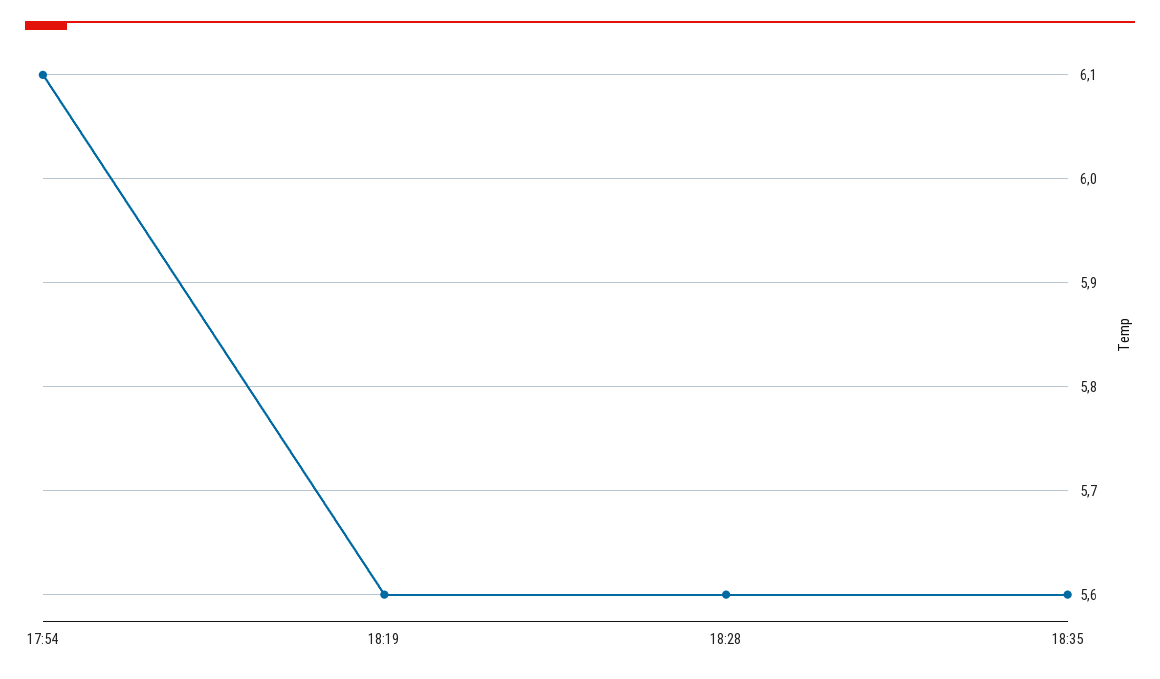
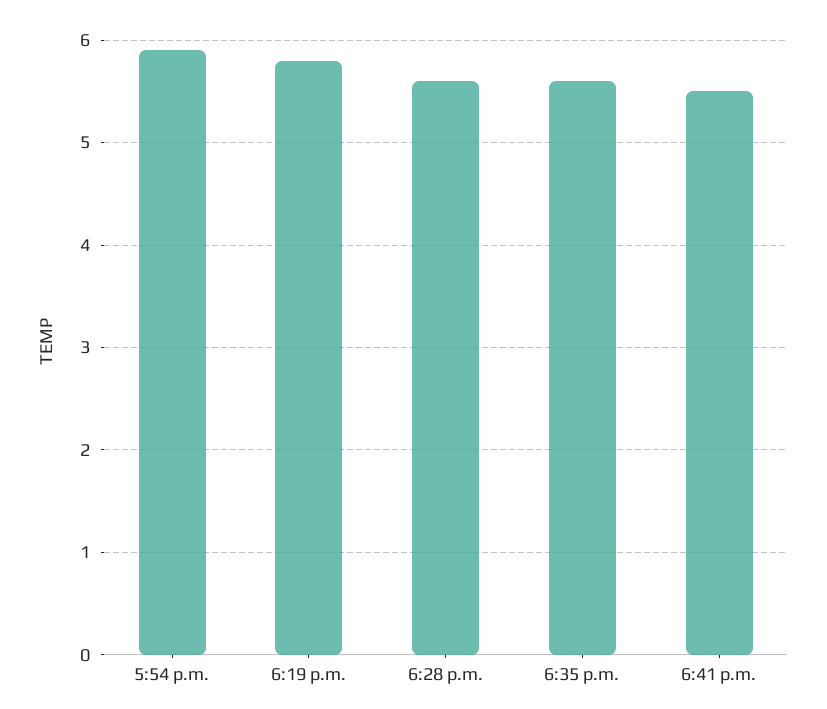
17:54: 6.1 -> 5.9
18:19: 5.6 -> 5.8
6:41 p.m.: none -> 5.5

